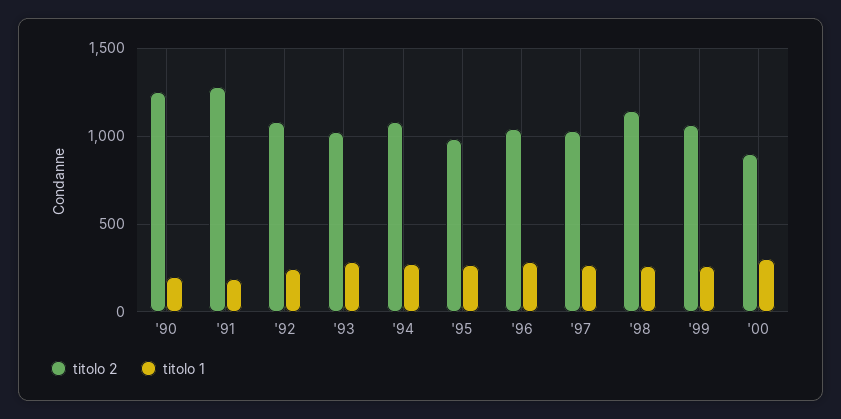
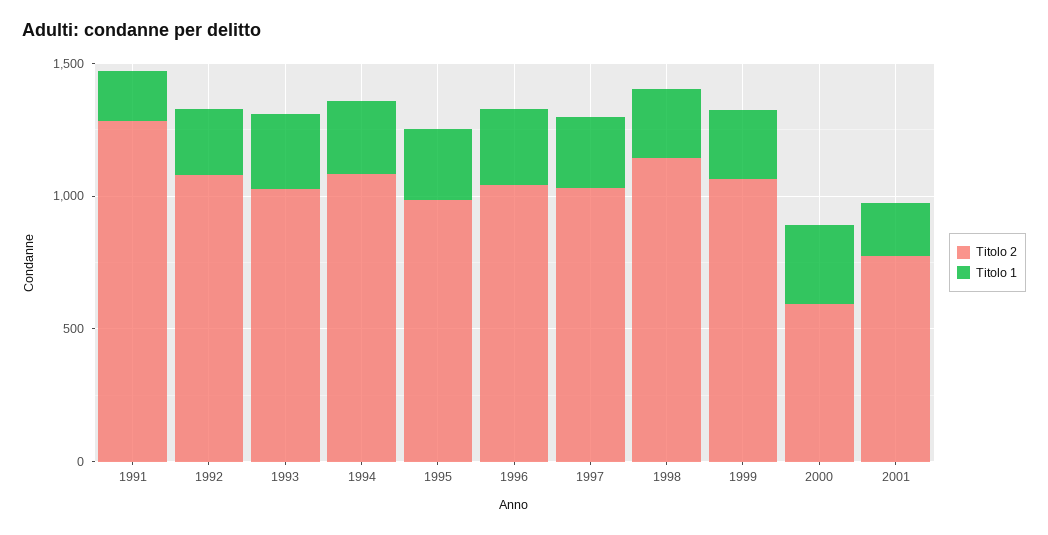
titolo 2, '90: 1250 -> none
titolo 1, '90: 200 -> none
titolo 2, '00: 900 -> 600
titolo 2, 2001: none -> 800
titolo 1, 2001: none -> 200

